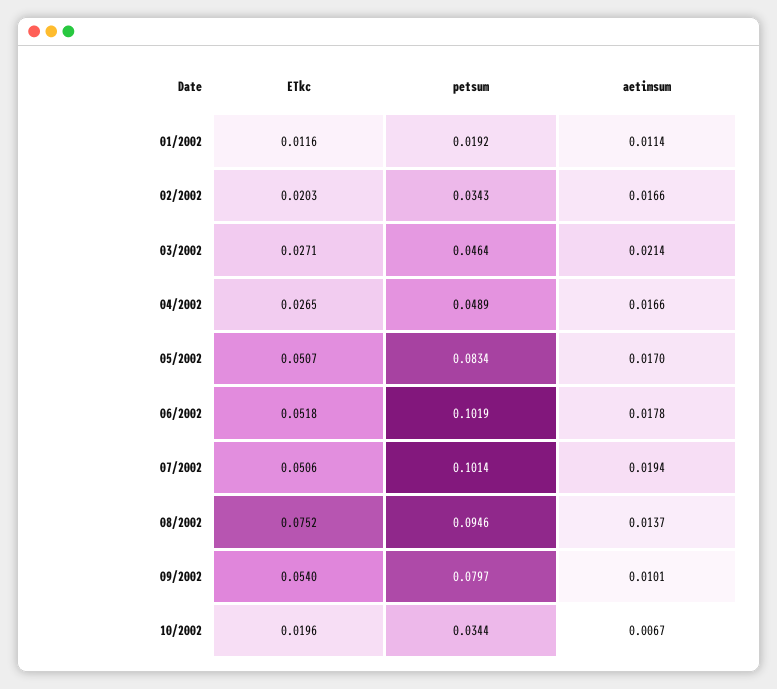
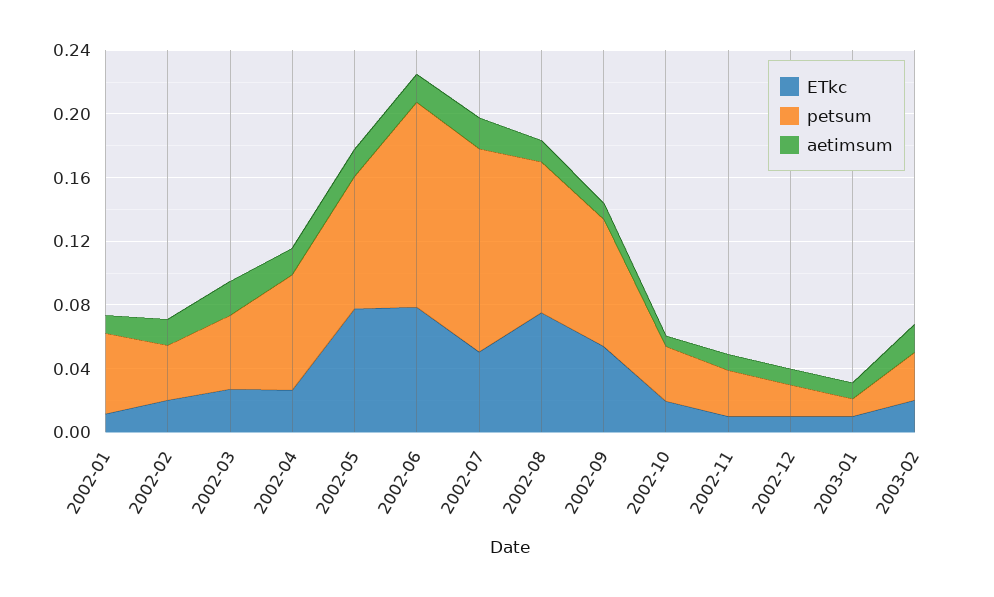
petsum, 01/2002: 0.0192 -> 0.05
petsum, 04/2002: 0.0489 -> 0.07
ETkc, 05/2002: 0.0507 -> 0.08
ETkc, 06/2002: 0.0518 -> 0.08
petsum, 06/2002: 0.1019 -> 0.13
petsum, 07/2002: 0.1014 -> 0.13
ETkc, 2002-11: none -> 0.01
petsum, 2002-11: none -> 0.03
aetimsum, 2002-11: none -> 0.01
ETkc, 2002-12: none -> 0.01
petsum, 2002-12: none -> 0.02
aetimsum, 2002-12: none -> 0.01
ETkc, 2003-01: none -> 0.01
petsum, 2003-01: none -> 0.01
aetimsum, 2003-01: none -> 0.01
ETkc, 2003-02: none -> 0.02
petsum, 2003-02: none -> 0.03
aetimsum, 2003-02: none -> 0.02

